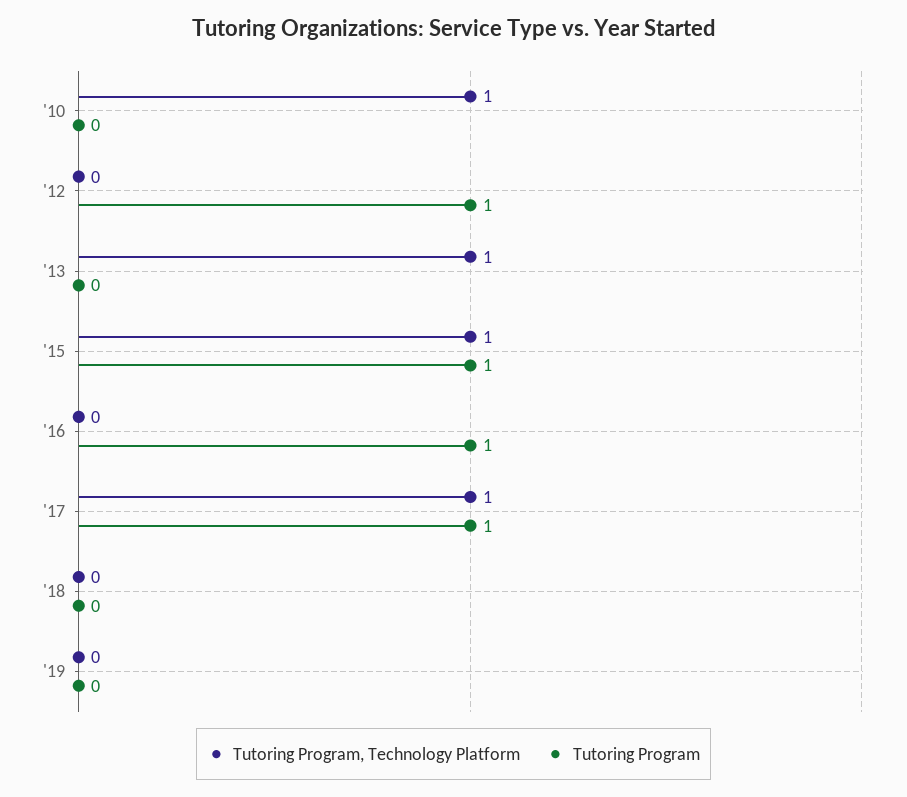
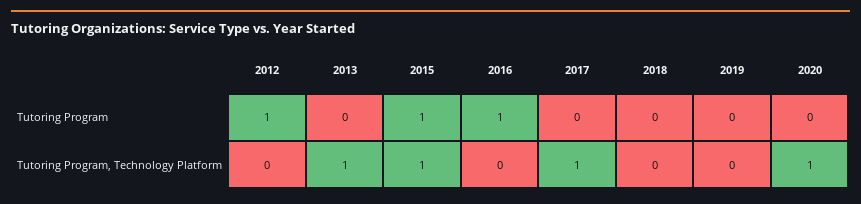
Tutoring Program, Technology Platform, '10: 1 -> none
Tutoring Program, '10: 0 -> none
Tutoring Program, '17: 1 -> 0
Tutoring Program, 2020: none -> 0
Tutoring Program, Technology Platform, 2020: none -> 1

